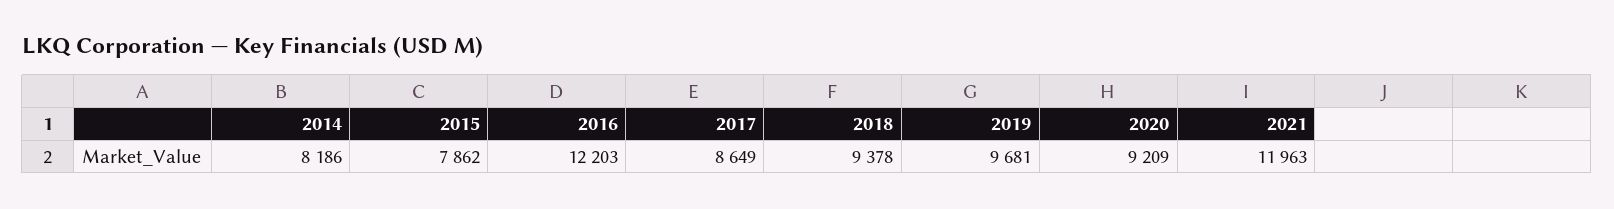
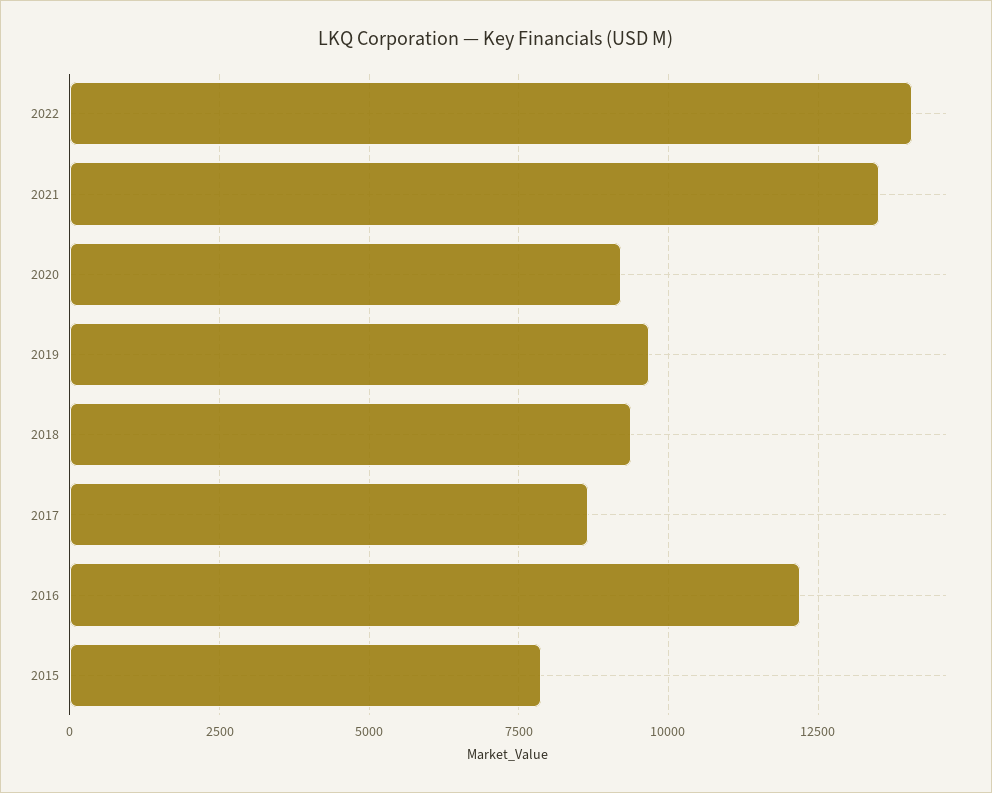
2014: 8186 -> none
2021: 11963 -> 13500
2022: none -> 14000

